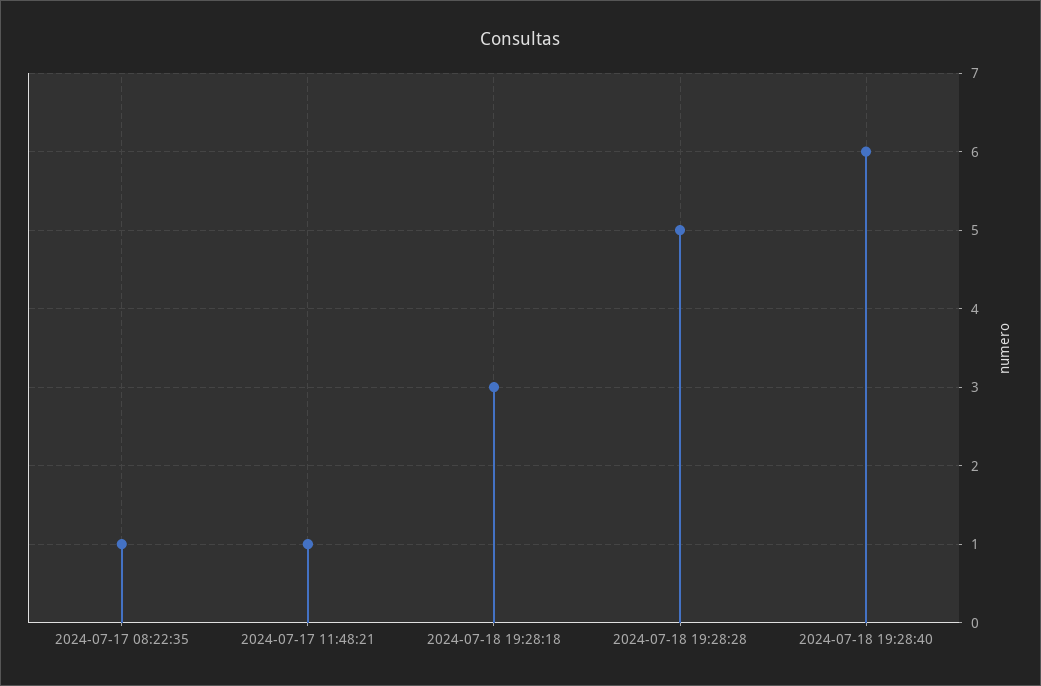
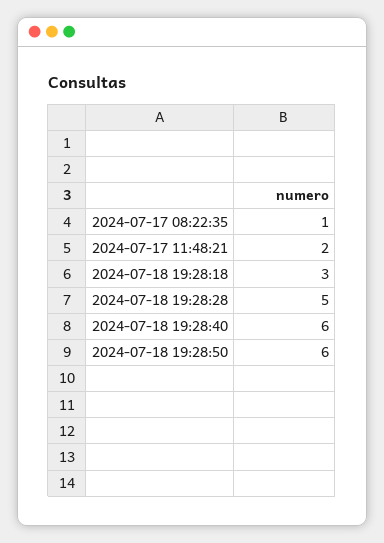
2024-07-17 11:48:21: 1 -> 2
2024-07-18 19:28:50: none -> 6

